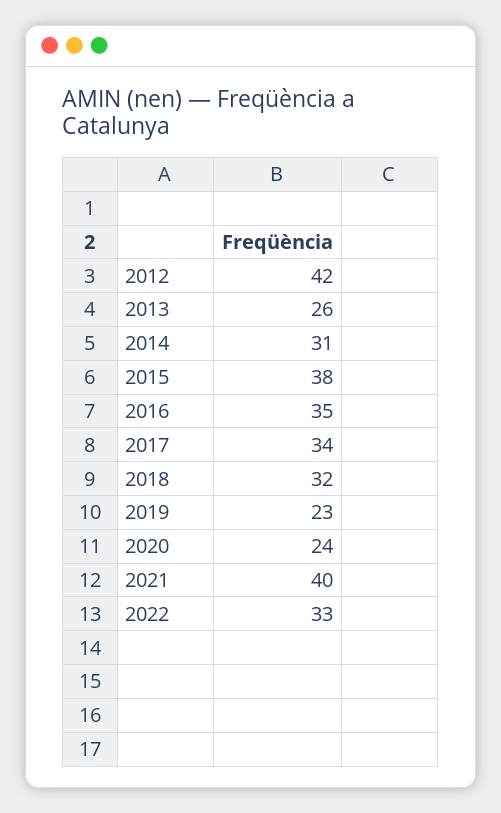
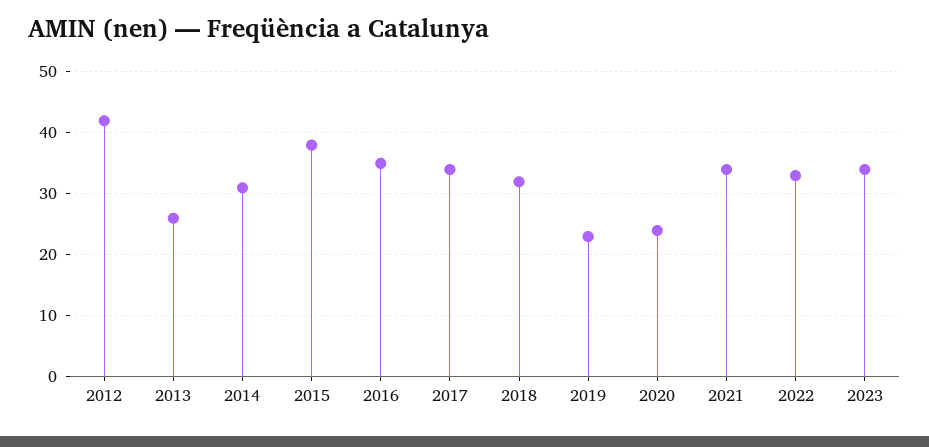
2021: 40 -> 34
2023: none -> 34

